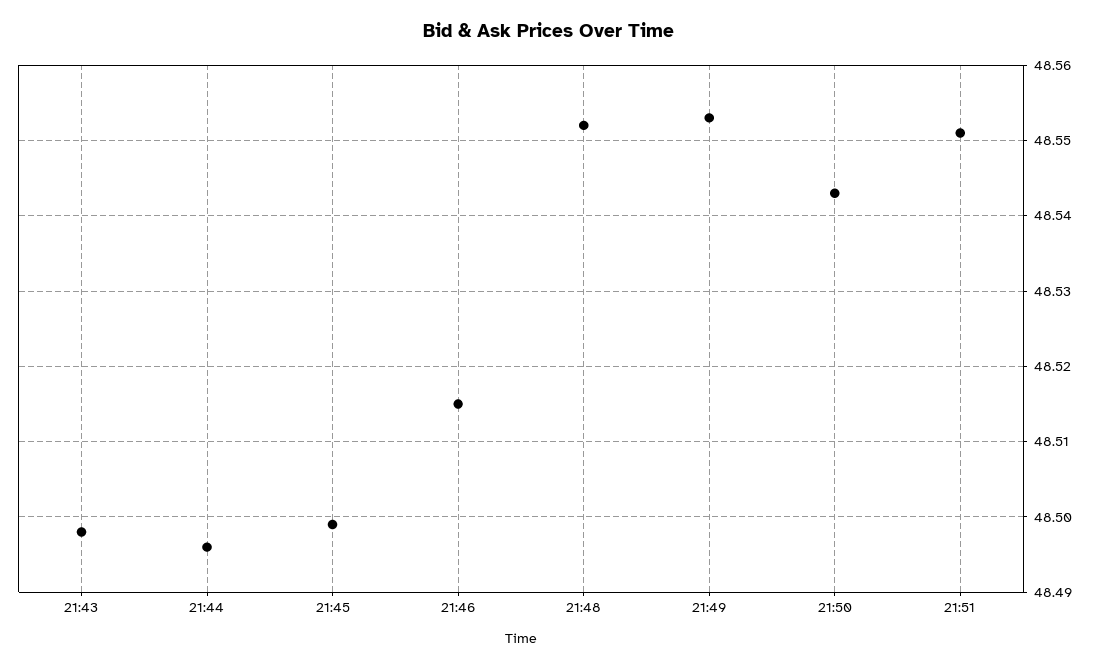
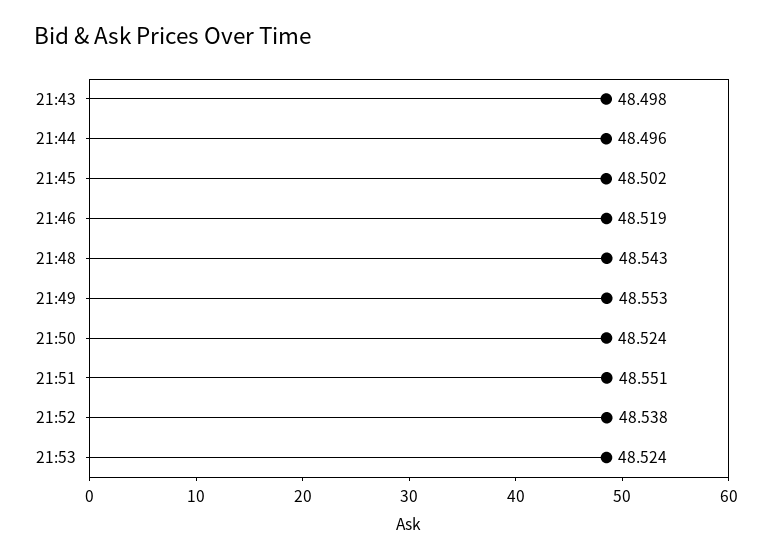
21:45: 48.499 -> 48.502
21:46: 48.515 -> 48.519
21:48: 48.552 -> 48.543
21:50: 48.543 -> 48.524
21:52: none -> 48.538
21:53: none -> 48.524

